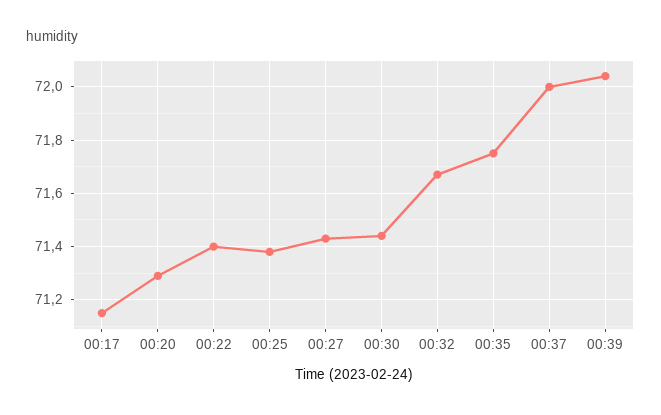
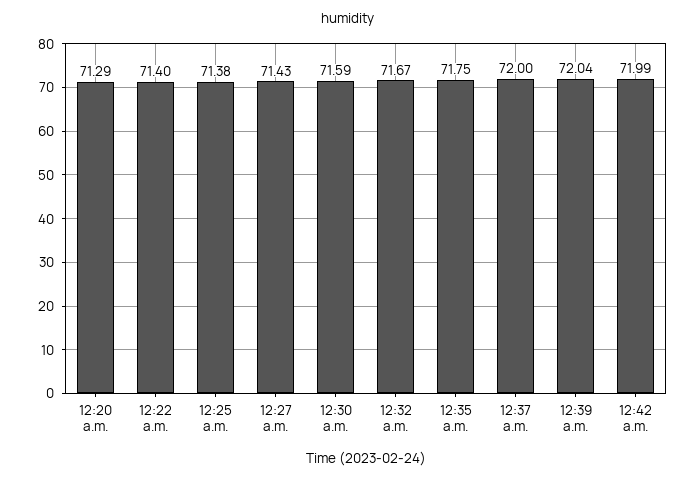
00:17: 71.15 -> none
00:30: 71.45 -> 71.59
12:42 a.m.: none -> 71.99

